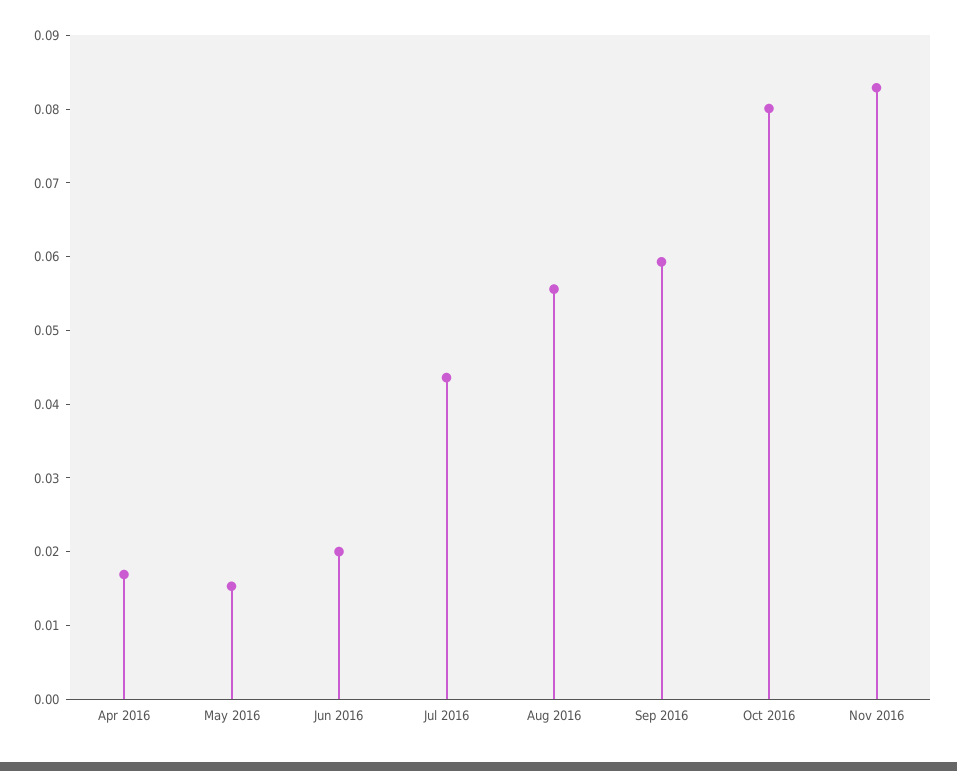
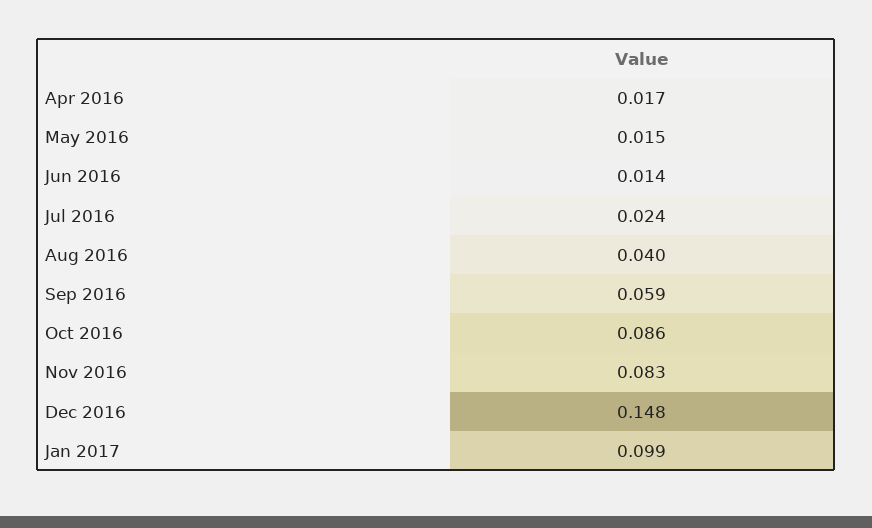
Jun 2016: 0.02 -> 0.014
Jul 2016: 0.044 -> 0.024
Aug 2016: 0.056 -> 0.04
Oct 2016: 0.08 -> 0.086
Dec 2016: none -> 0.148
Jan 2017: none -> 0.099

